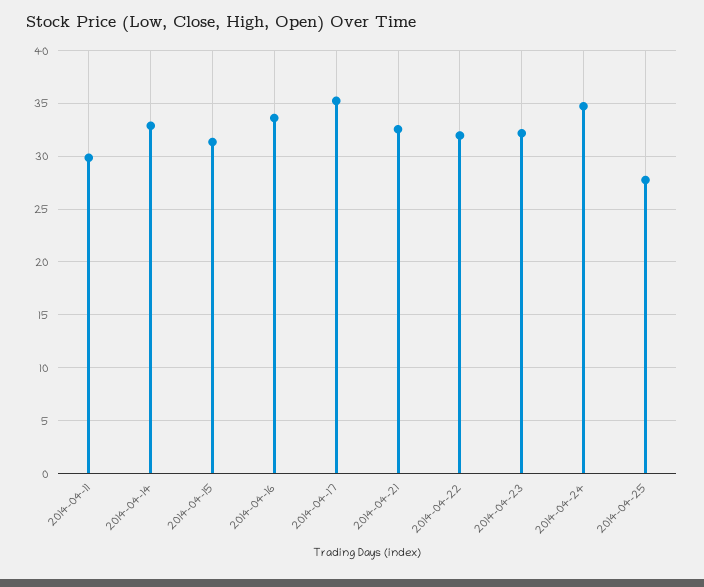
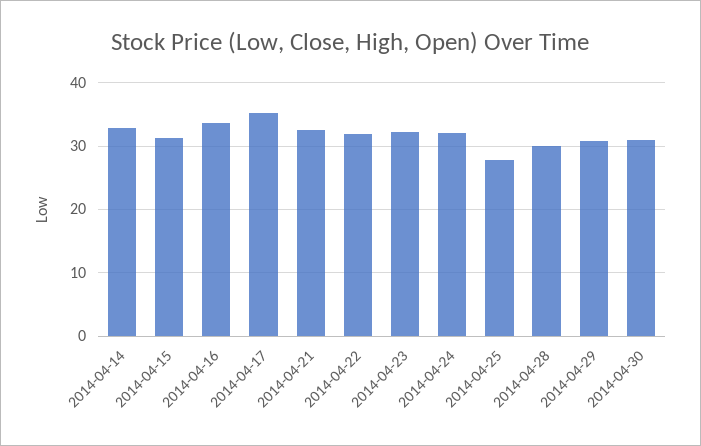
2014-04-11: 30 -> none
2014-04-24: 35 -> 32
2014-04-28: none -> 30
2014-04-29: none -> 31
2014-04-30: none -> 31

